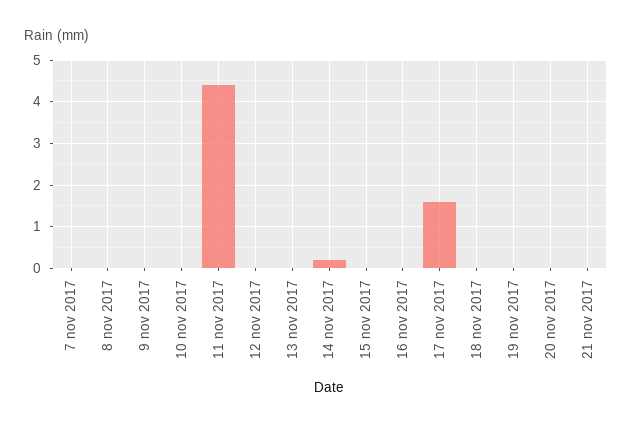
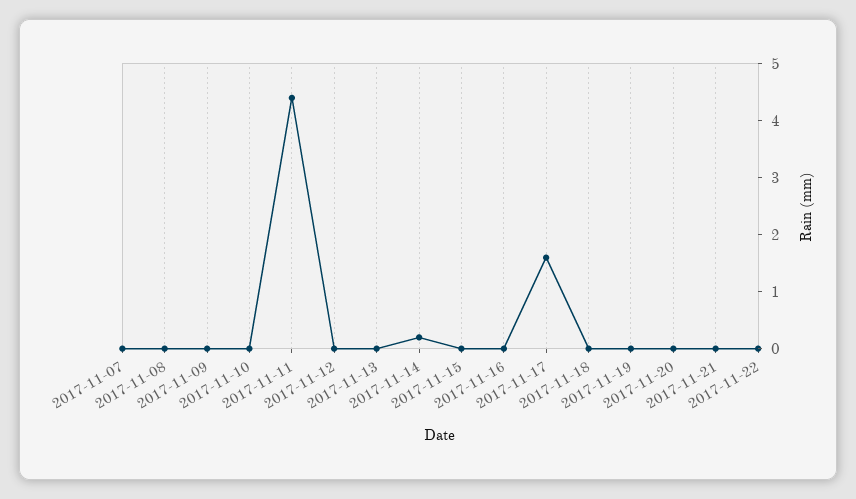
2017-11-22: none -> 0

